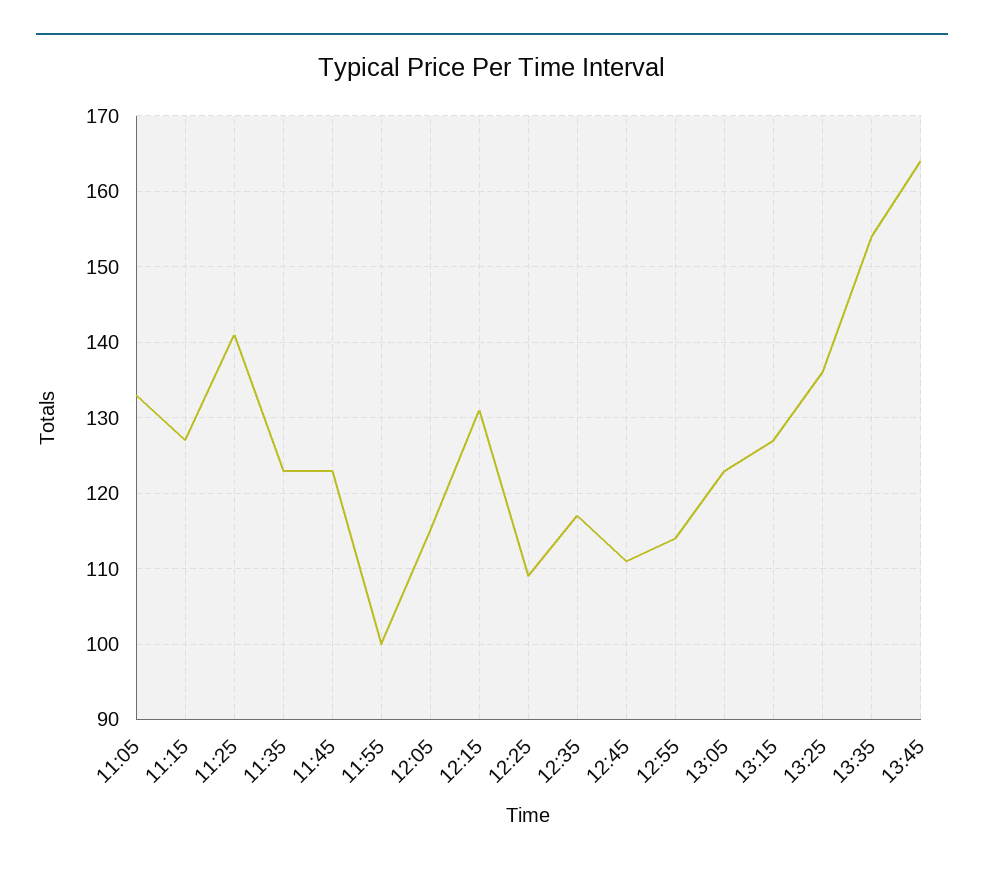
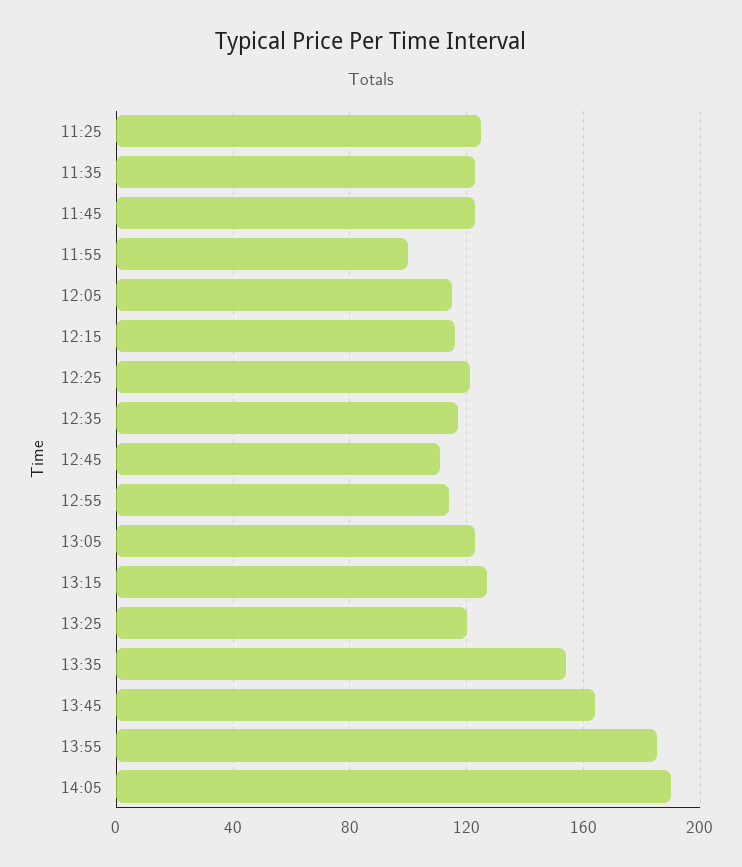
11:05: 133 -> none
11:15: 127 -> none
11:25: 141 -> 125
12:15: 131 -> 115
12:25: 109 -> 120
13:25: 136 -> 120
13:55: none -> 185
14:05: none -> 190

